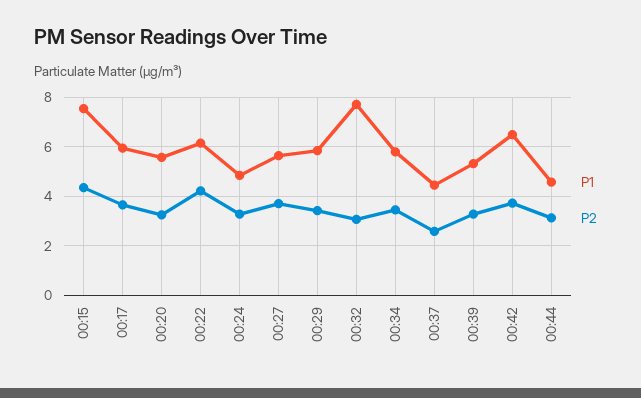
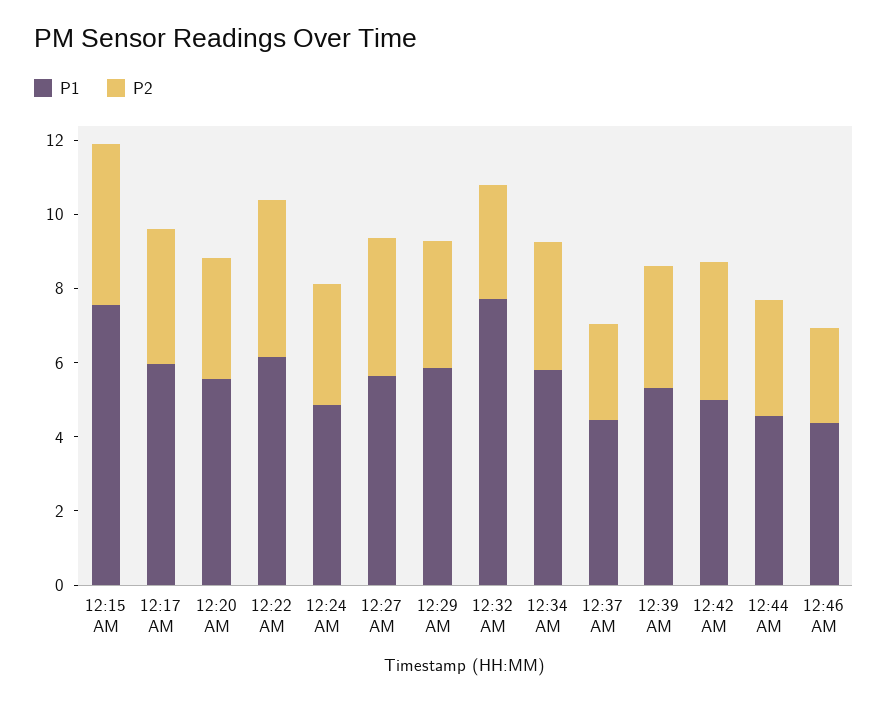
P1, 00:42: 6.5 -> 5
P1, 12:46 AM: none -> 4.5
P2, 12:46 AM: none -> 2.5

